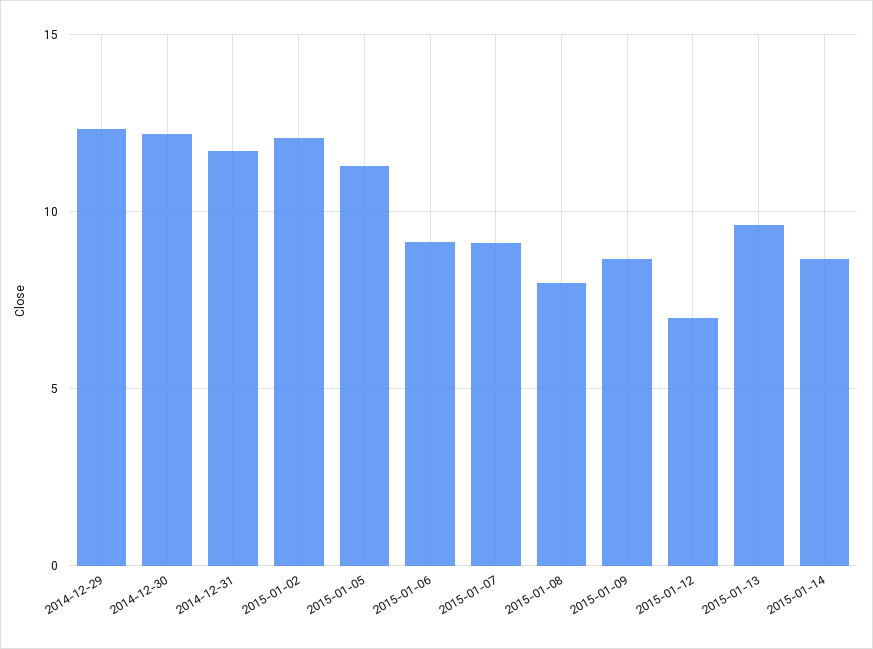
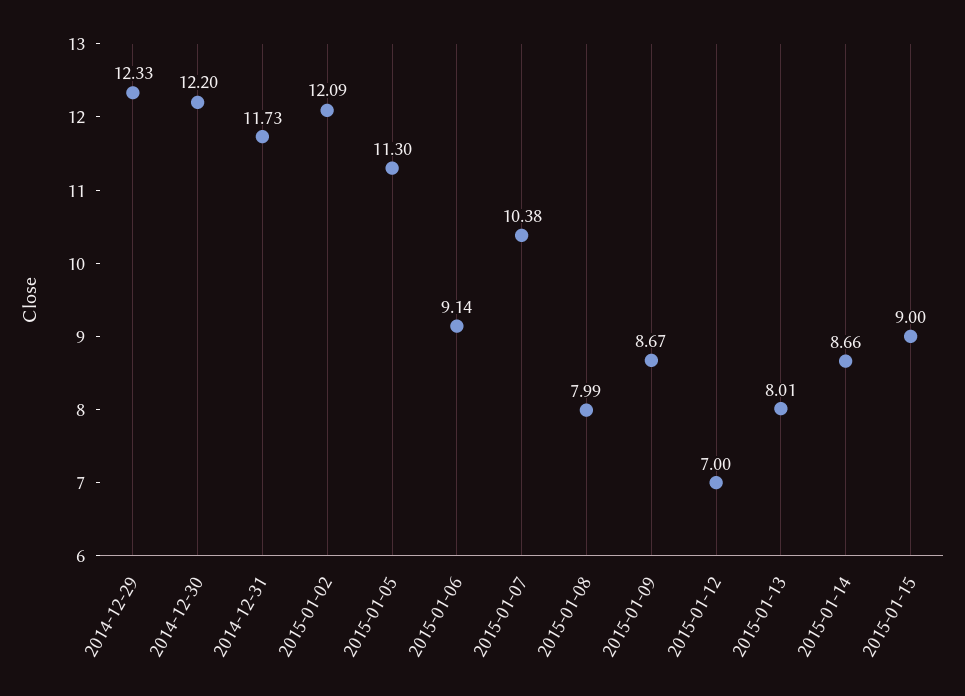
2015-01-07: 9 -> 10.38
2015-01-13: 9.5 -> 8.01
2015-01-15: none -> 9

